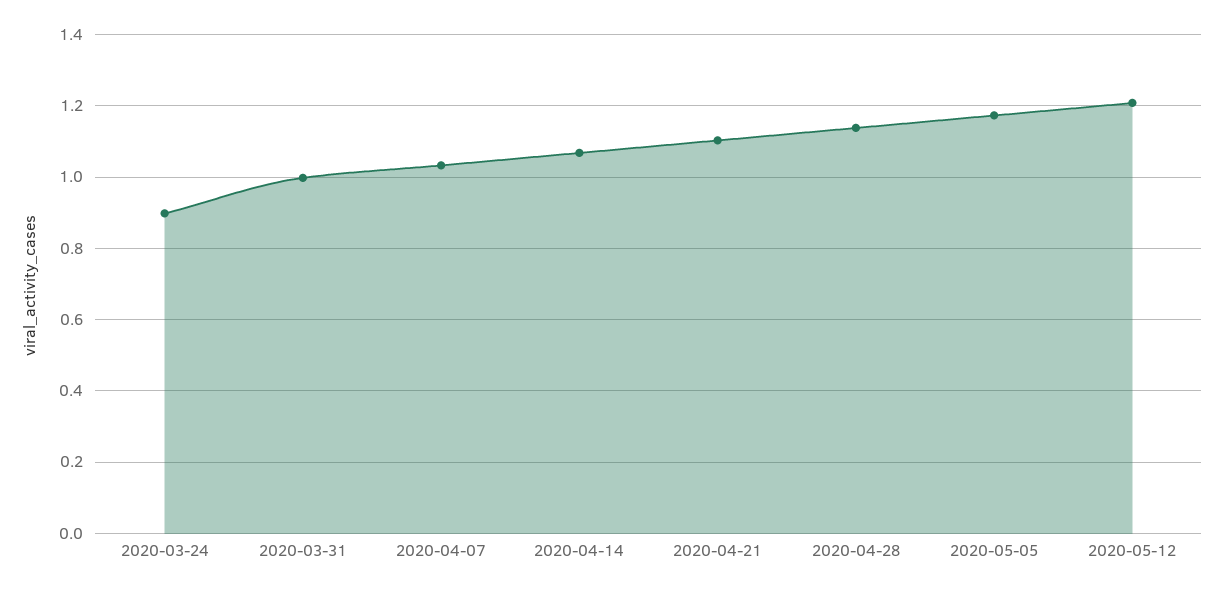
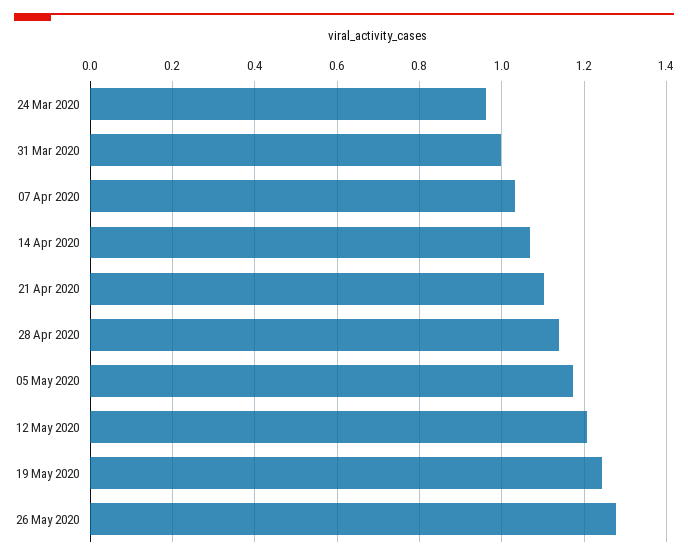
2020-03-24: 0.9 -> 0.96
19 May 2020: none -> 1.24
26 May 2020: none -> 1.28

